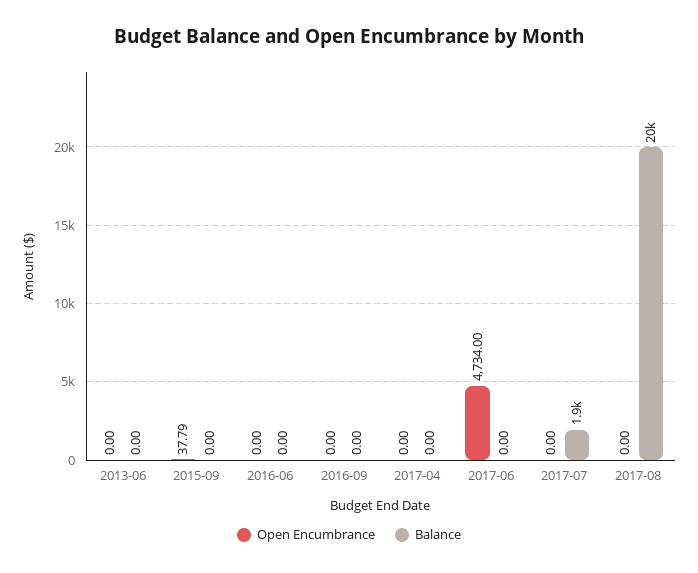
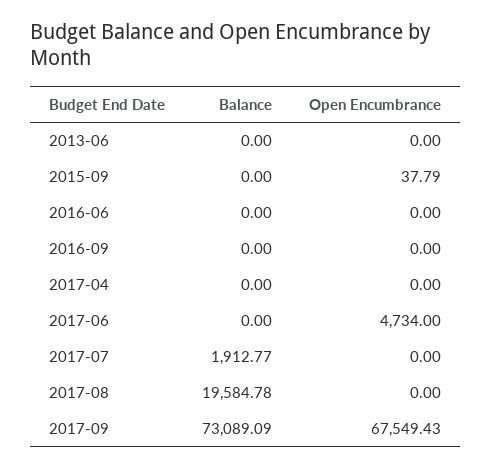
Balance, 2017-09: none -> 73089.09
Open Encumbrance, 2017-09: none -> 67549.43

